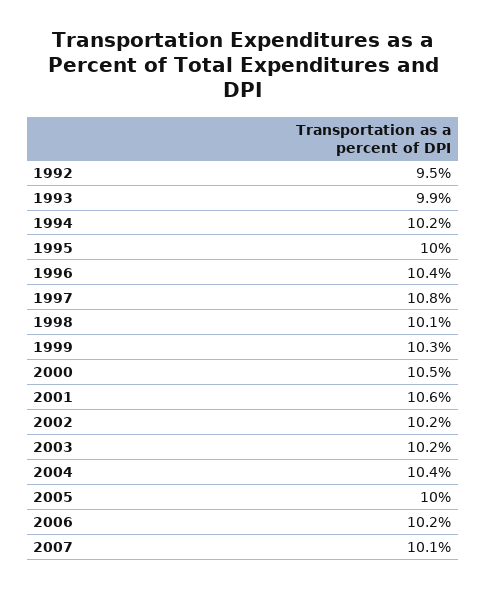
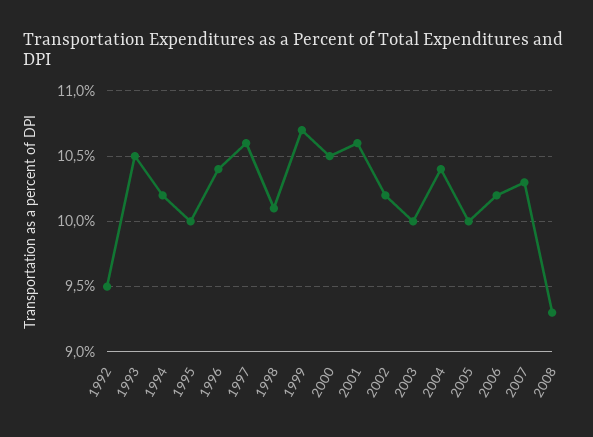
1993: 9.9 -> 10.5
1997: 10.8 -> 10.6
1999: 10.3 -> 10.7
2003: 10.2 -> 10
2007: 10.1 -> 10.3
2008: none -> 9.3

